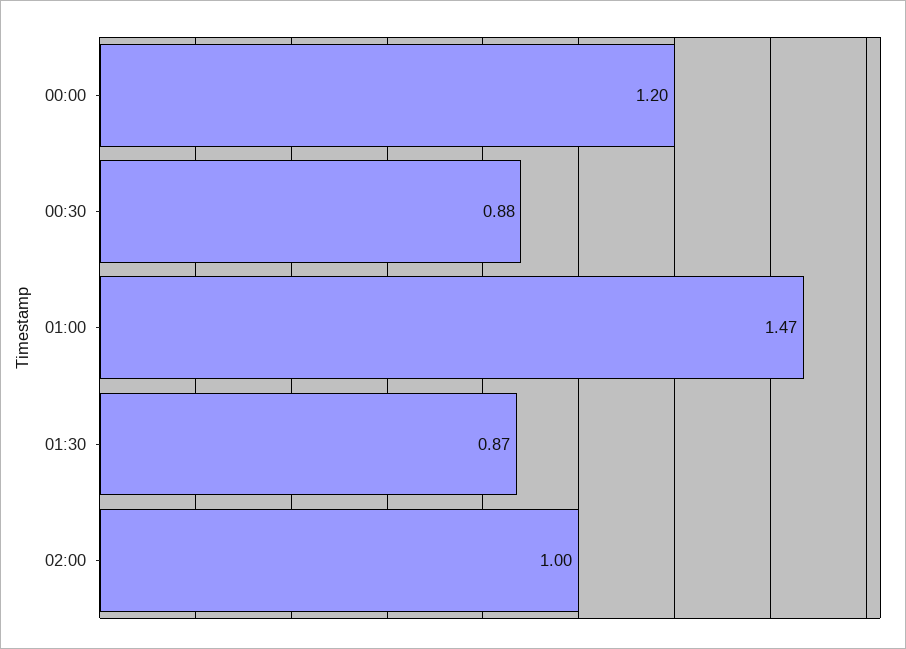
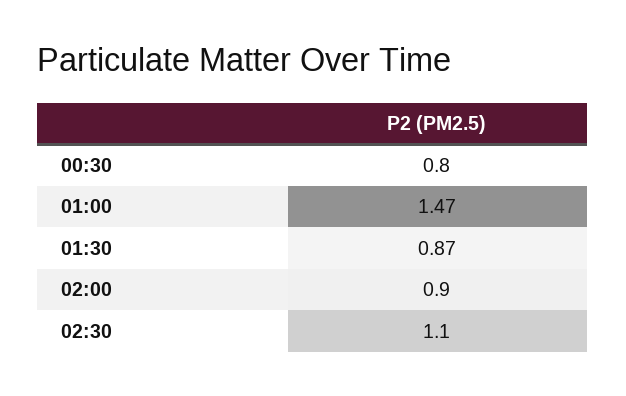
00:00: 1.2 -> none
00:30: 0.88 -> 0.8
02:00: 1 -> 0.9
02:30: none -> 1.1

